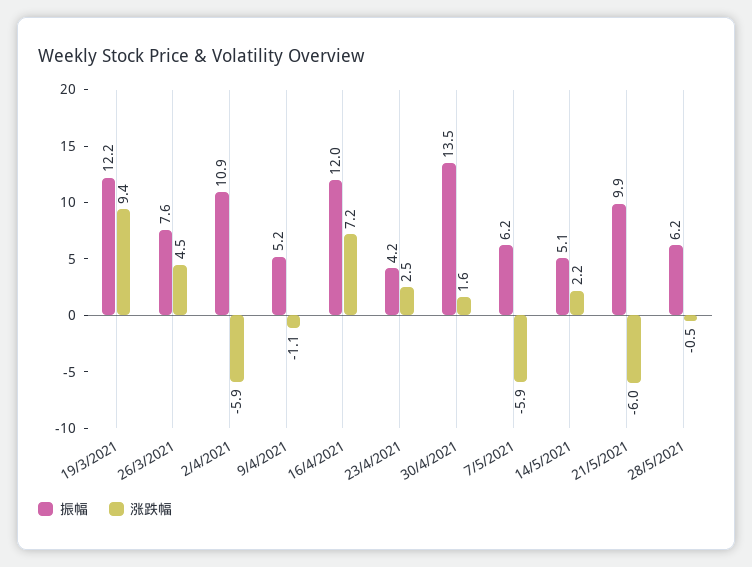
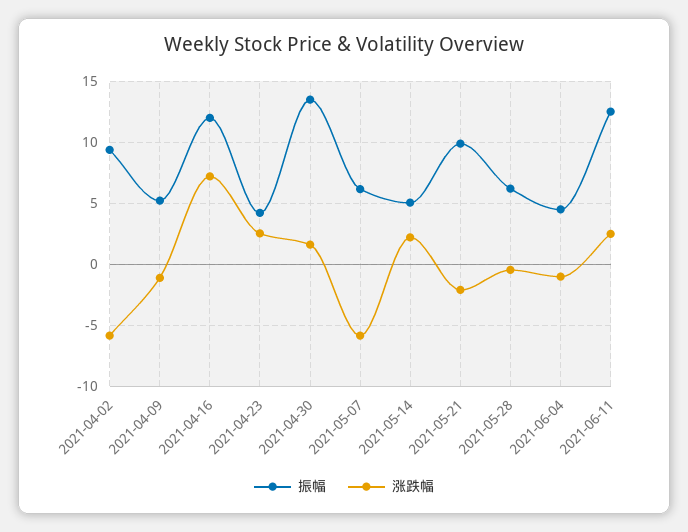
振幅, 19/3/2021: 12.2 -> none
涨跌幅, 19/3/2021: 9.4 -> none
振幅, 26/3/2021: 7.6 -> none
涨跌幅, 26/3/2021: 4.5 -> none
振幅, 2/4/2021: 10.9 -> 9.5
涨跌幅, 21/5/2021: -6 -> -2
振幅, 2021-06-04: none -> 4.5
涨跌幅, 2021-06-04: none -> -1
振幅, 2021-06-11: none -> 12.5
涨跌幅, 2021-06-11: none -> 2.5

